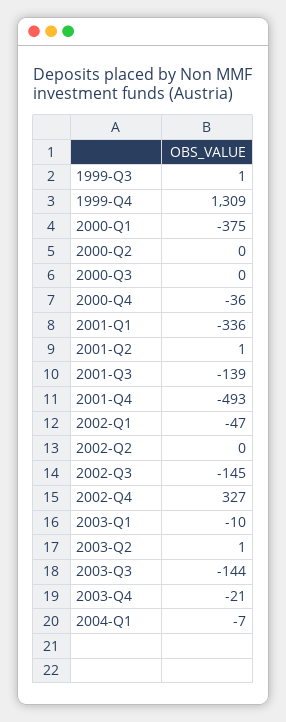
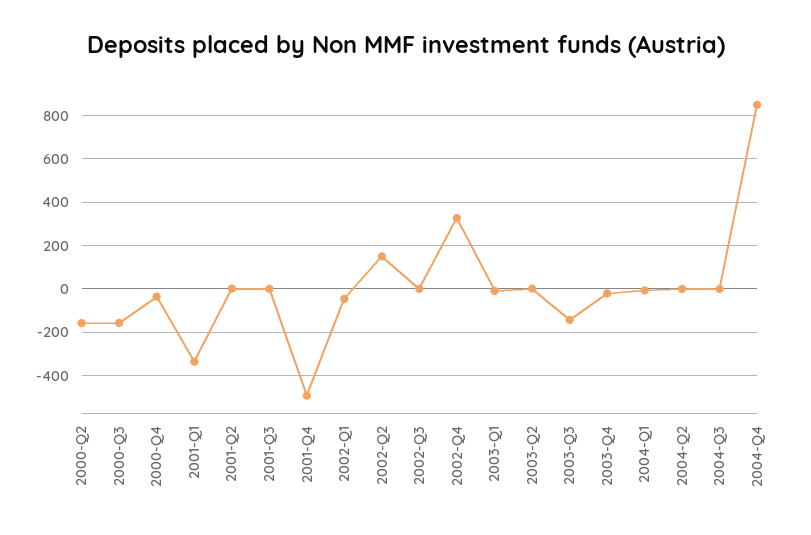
1999-Q3: 1 -> none
1999-Q4: 1309 -> none
2000-Q1: -375 -> none
2000-Q2: 0 -> -150
2000-Q3: 0 -> -150
2001-Q3: -139 -> 0
2002-Q2: 0 -> 150
2002-Q3: -145 -> 0
2004-Q2: none -> 0
2004-Q3: none -> 0
2004-Q4: none -> 850

